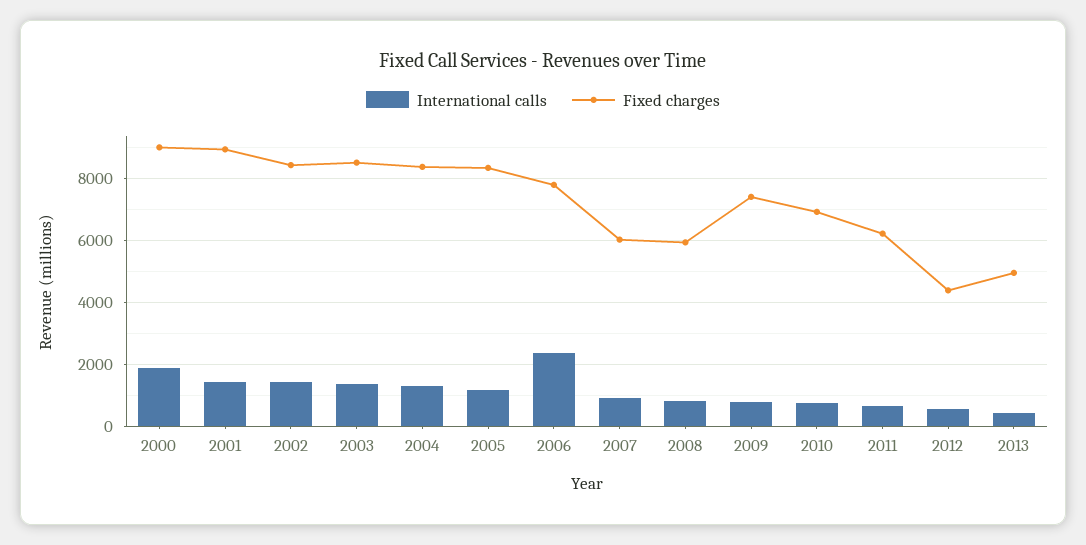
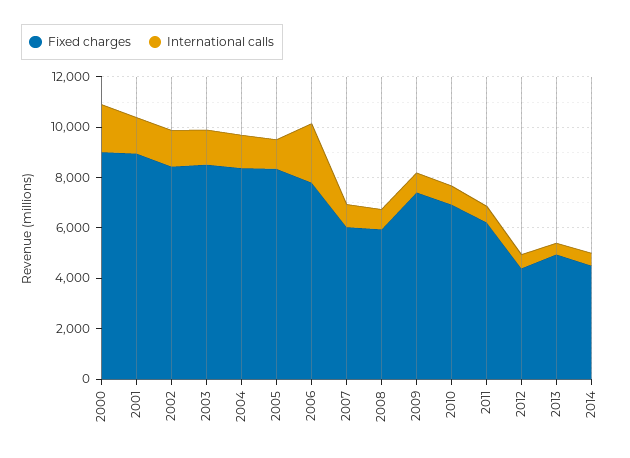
Fixed charges, 2014: none -> 4500
International calls, 2014: none -> 500

